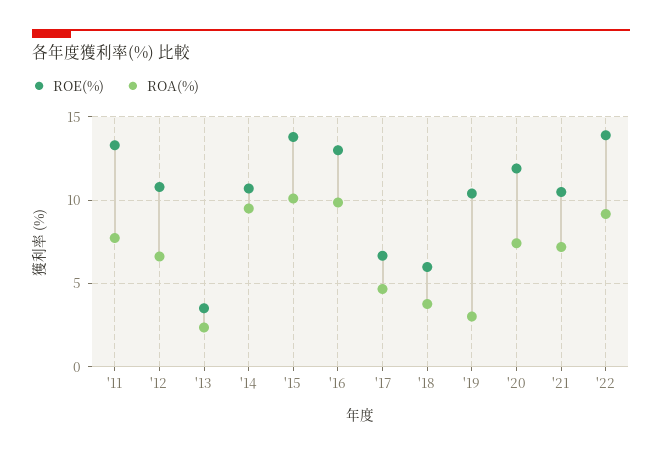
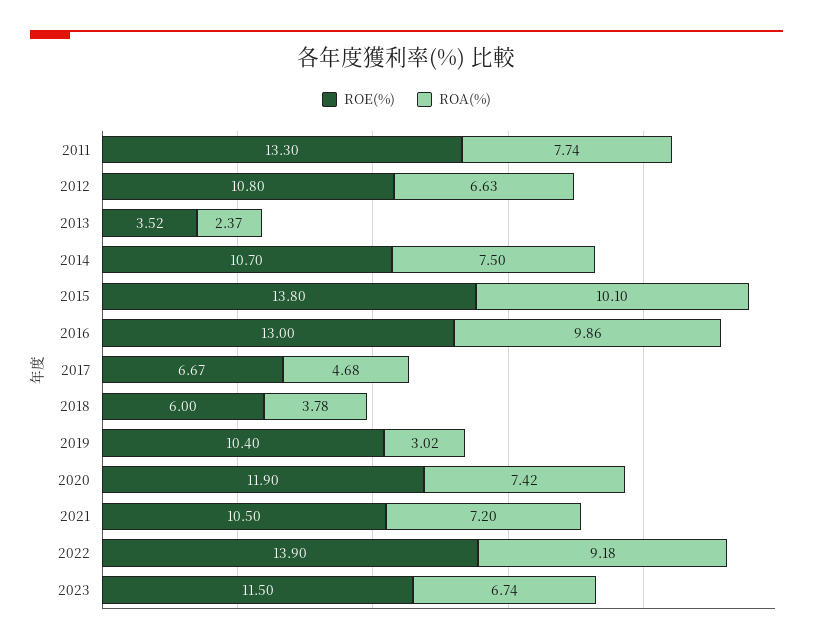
ROA(%), '14: 9.5 -> 7.5
ROE(%), 2023: none -> 11.5
ROA(%), 2023: none -> 6.74

